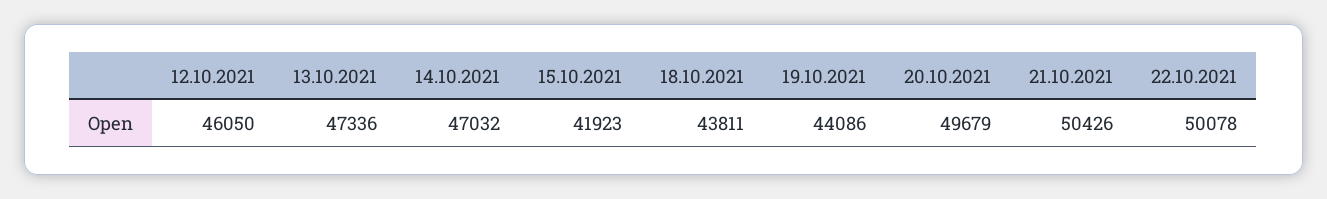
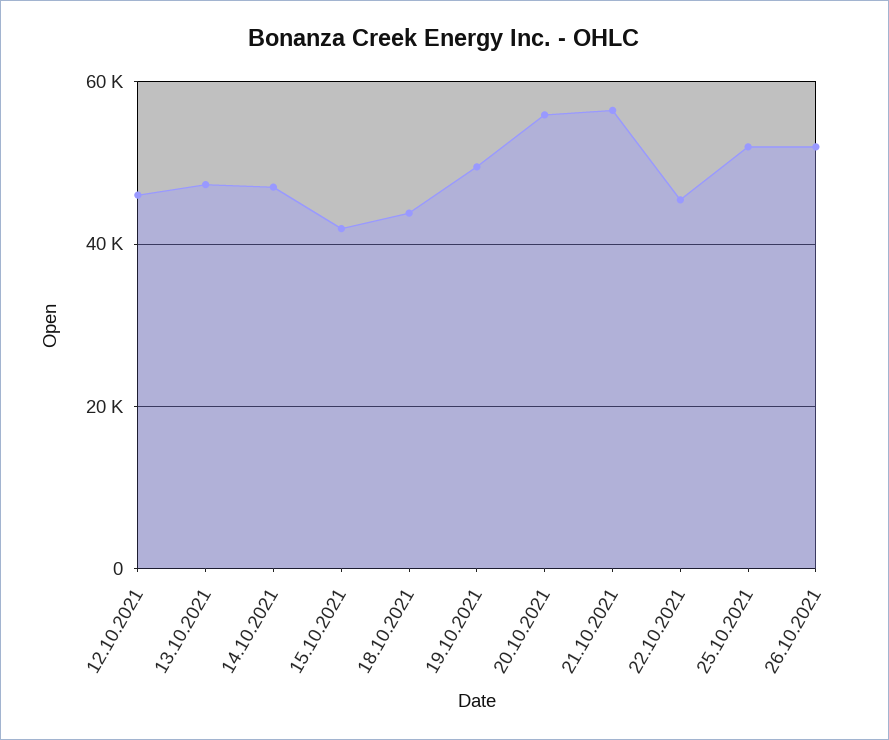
19.10.2021: 44086 -> 50000
20.10.2021: 49679 -> 56000
21.10.2021: 50426 -> 56000
22.10.2021: 50078 -> 46000
25.10.2021: none -> 52000
26.10.2021: none -> 52000

